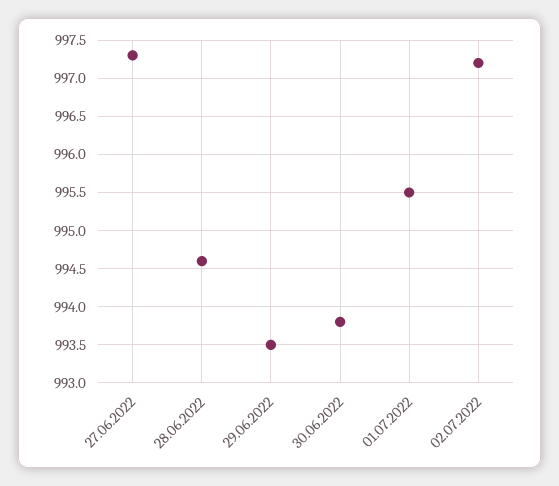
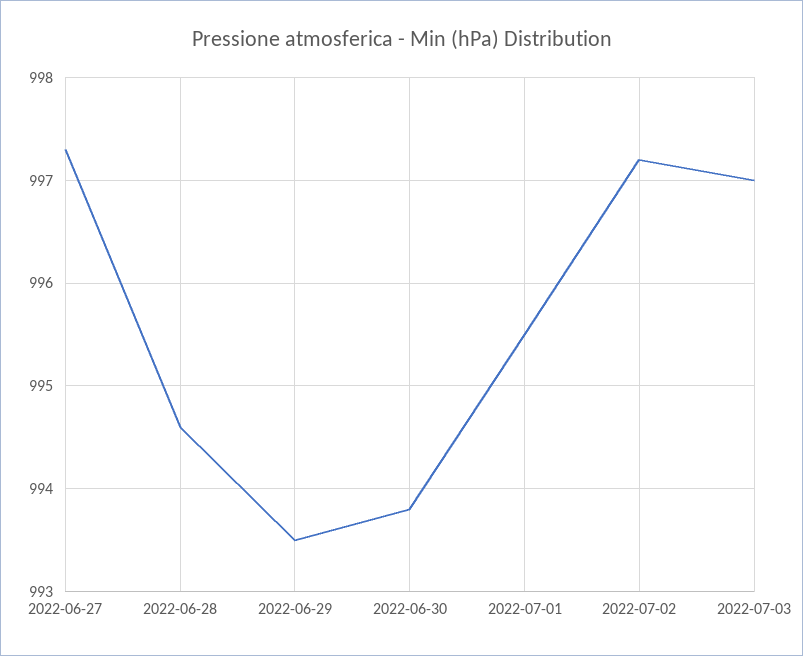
2022-07-03: none -> 997

